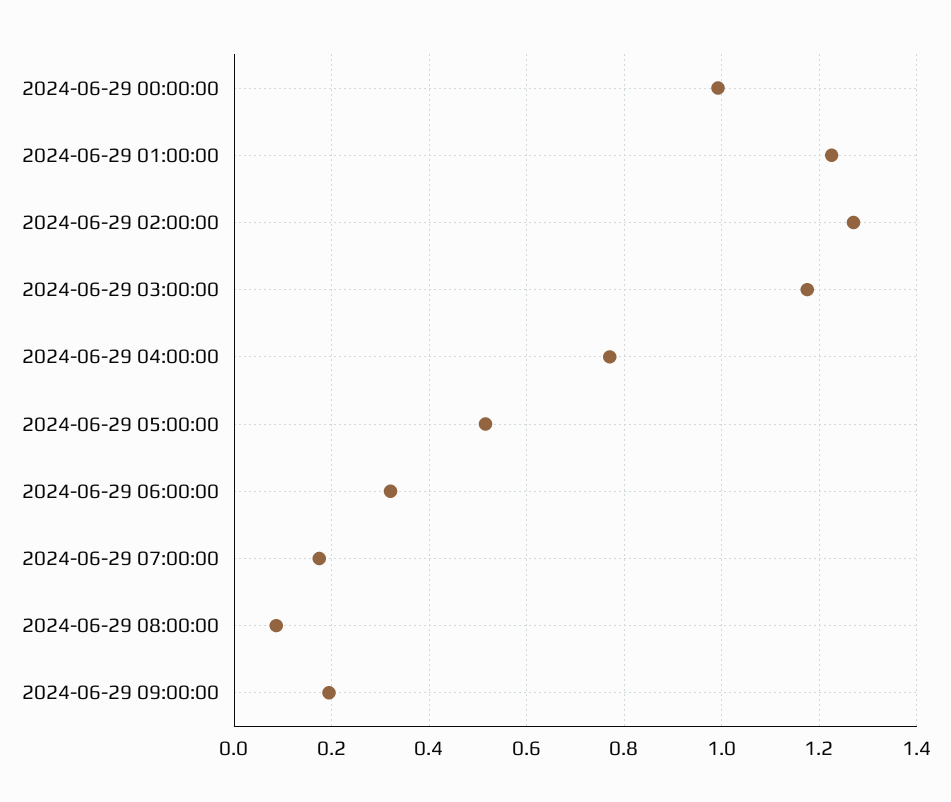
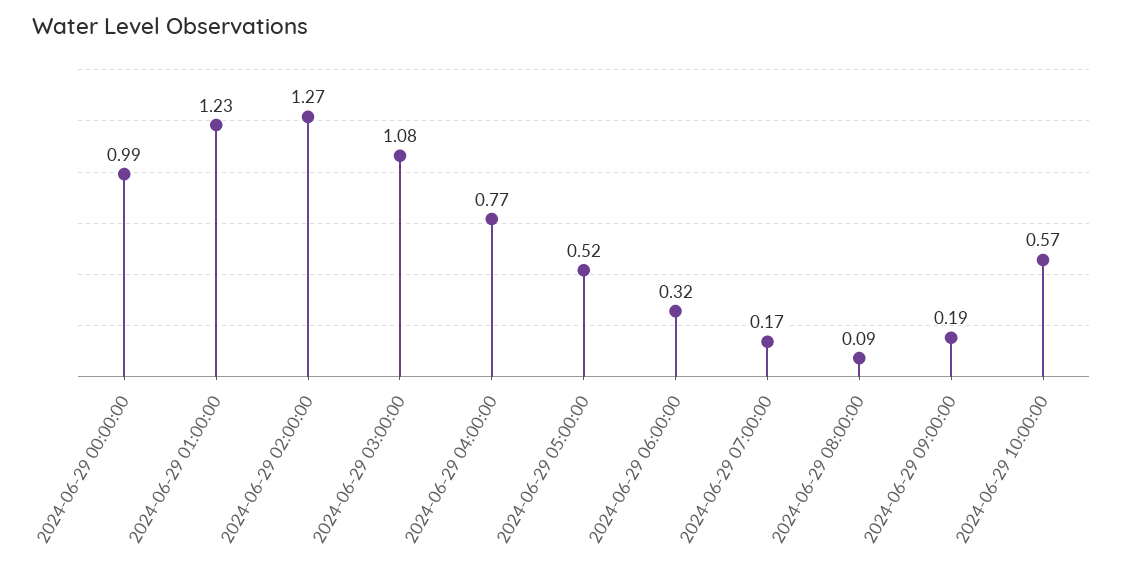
2024-06-29 03:00:00: 1.18 -> 1.08
2024-06-29 10:00:00: none -> 0.57

